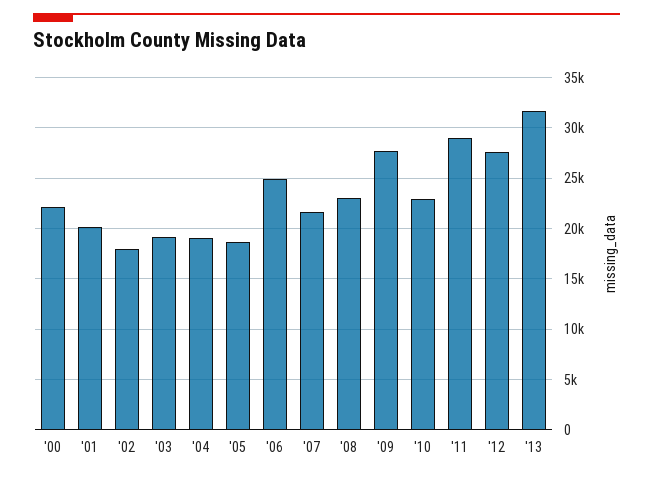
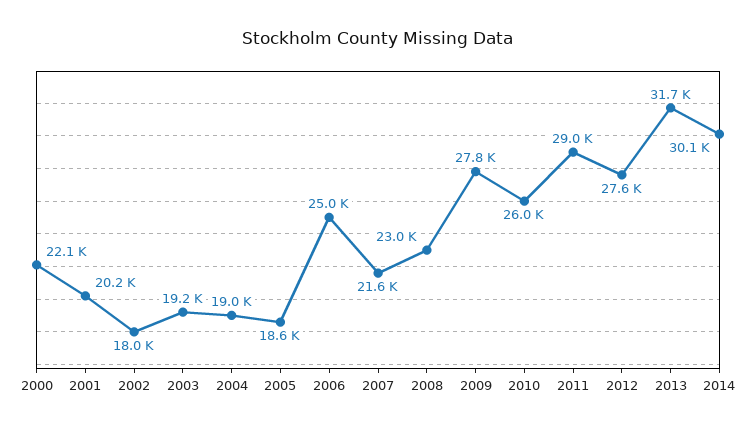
'10: 23000 -> 26000
2014: none -> 30100

